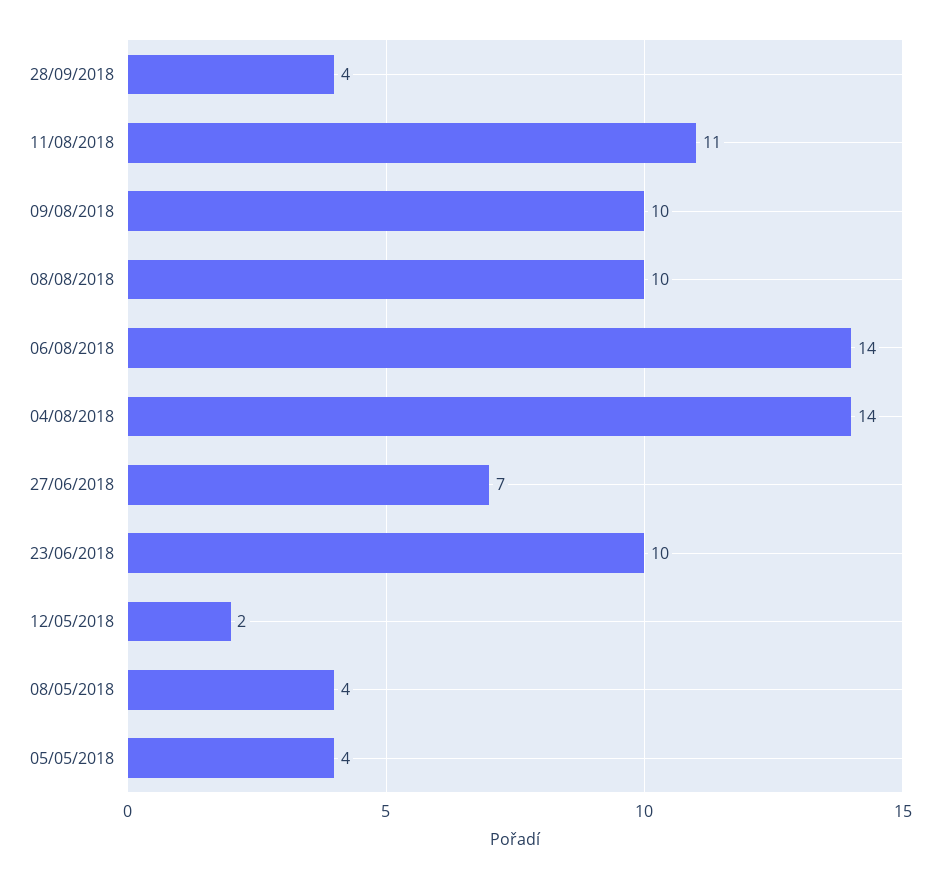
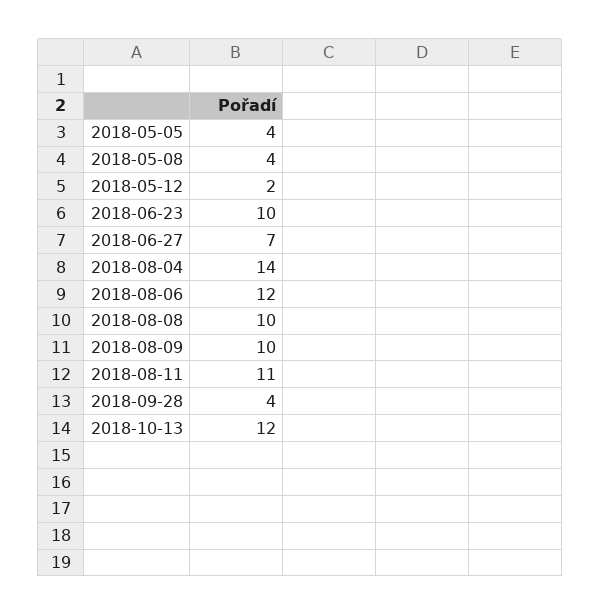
06/08/2018: 14 -> 12
2018-10-13: none -> 12

